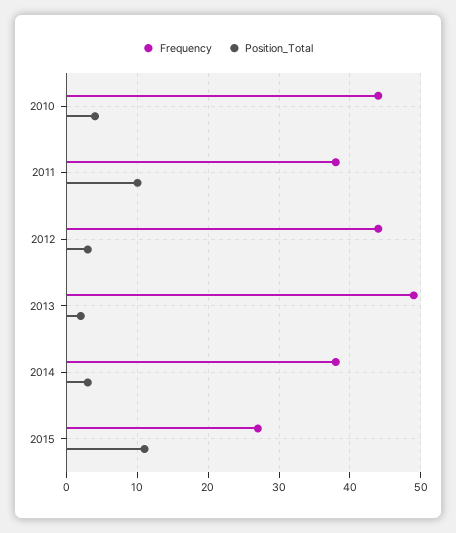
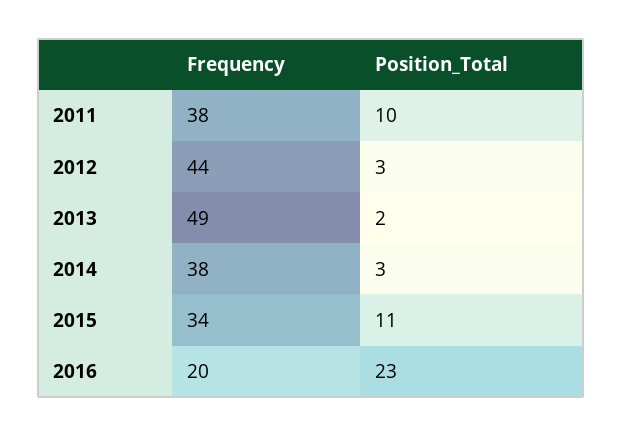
Frequency, 2010: 44 -> none
Position_Total, 2010: 4 -> none
Frequency, 2015: 27 -> 34
Frequency, 2016: none -> 20
Position_Total, 2016: none -> 23

